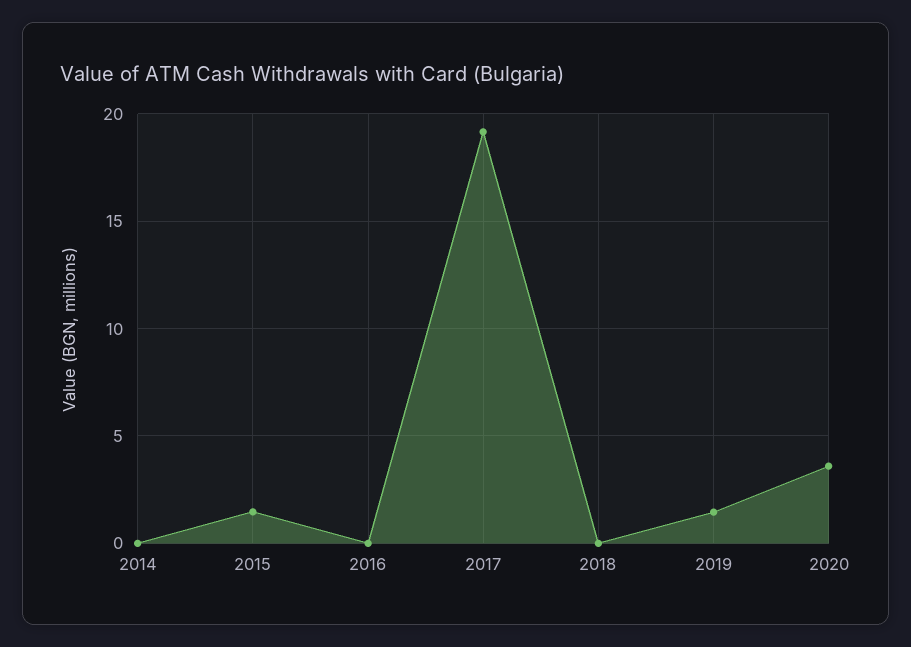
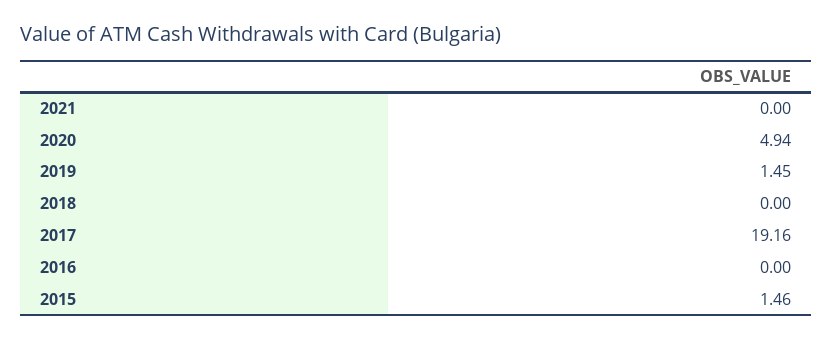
2014: 0 -> none
2020: 3.5 -> 4.94
2021: none -> 0

